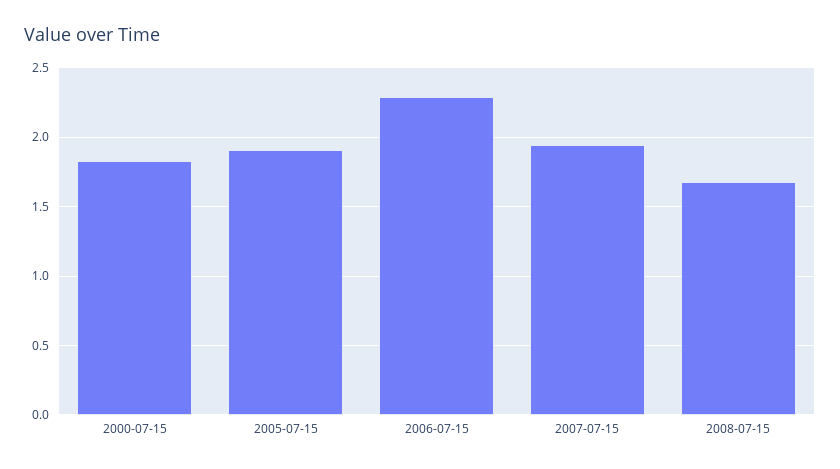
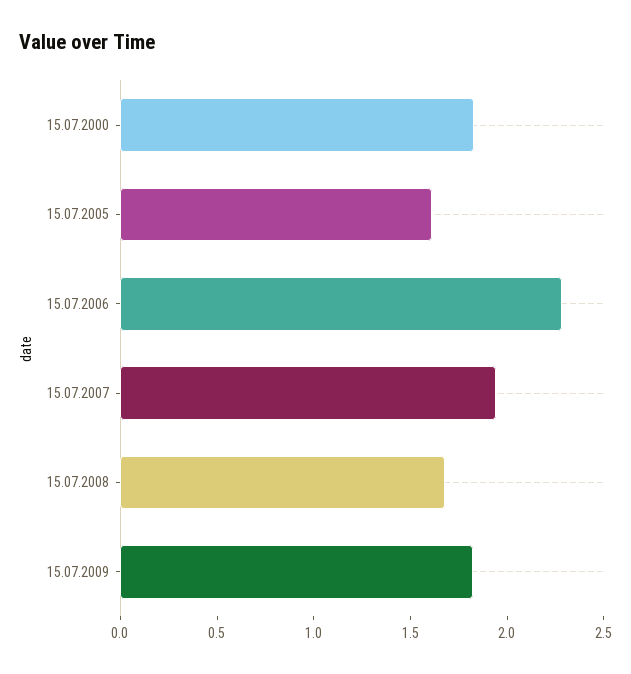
2005-07-15: 1.9 -> 1.6
15.07.2009: none -> 1.8

